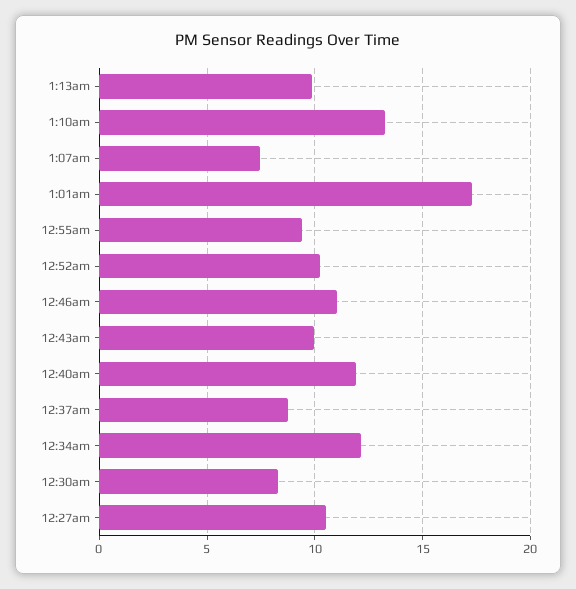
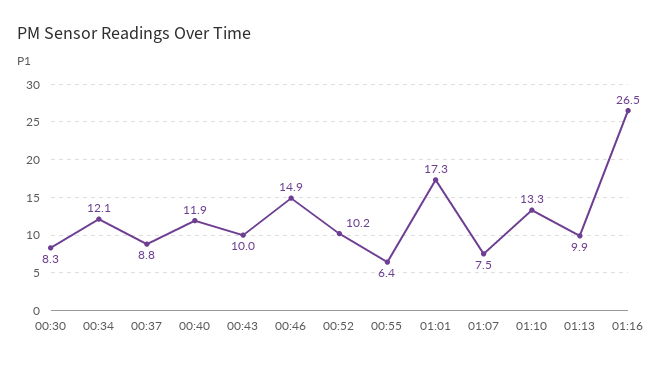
12:55am: 9.5 -> 6.4
12:46am: 11 -> 14.9
12:27am: 10.5 -> none
01:16: none -> 26.5

